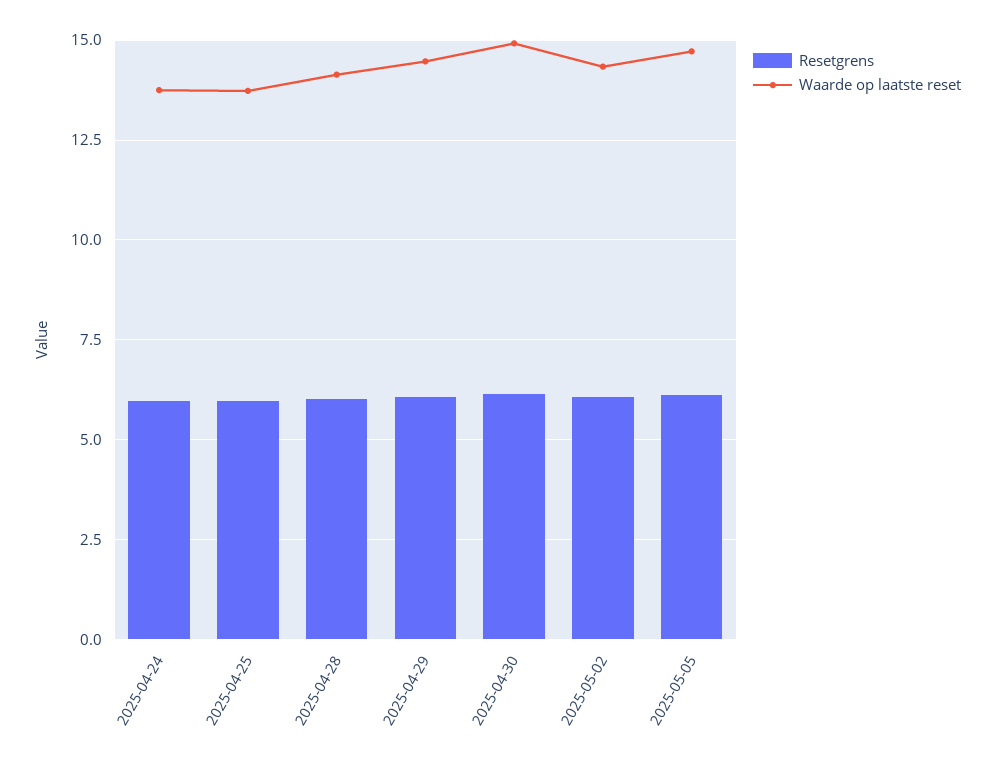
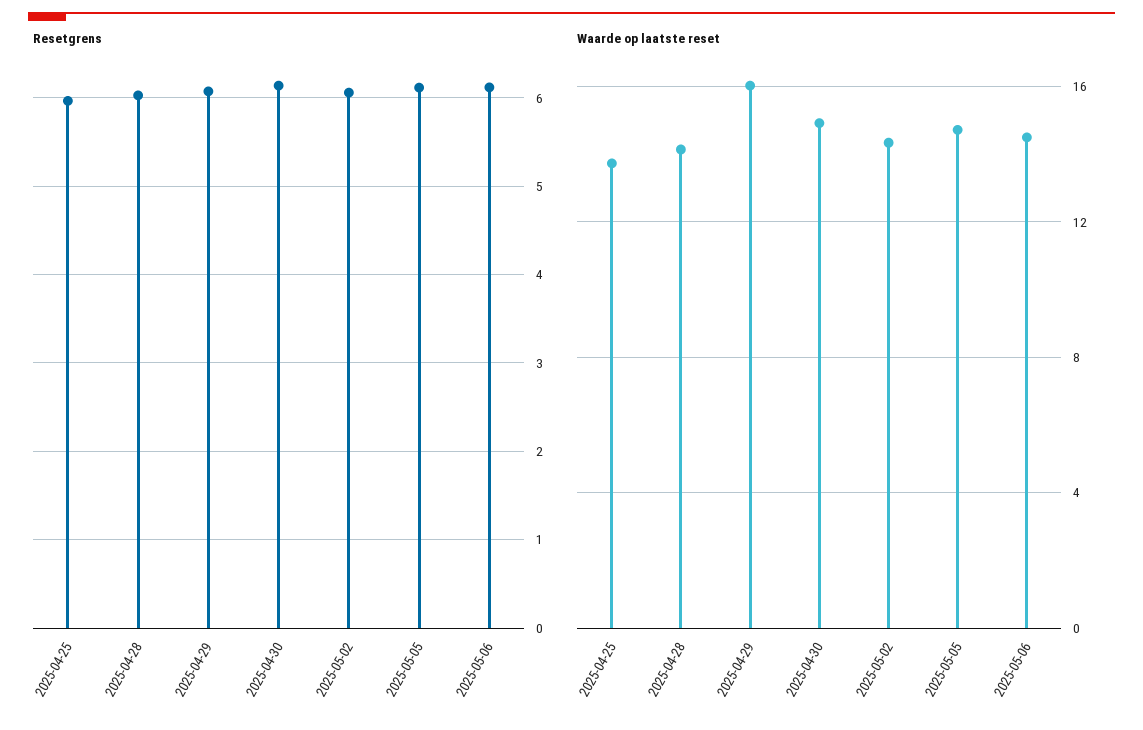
Resetgrens, 2025-04-24: 6 -> none
Waarde op laatste reset, 2025-04-24: 13.75 -> none
Waarde op laatste reset, 2025-04-29: 14.5 -> 16
Resetgrens, 2025-05-06: none -> 6.1
Waarde op laatste reset, 2025-05-06: none -> 14.5

